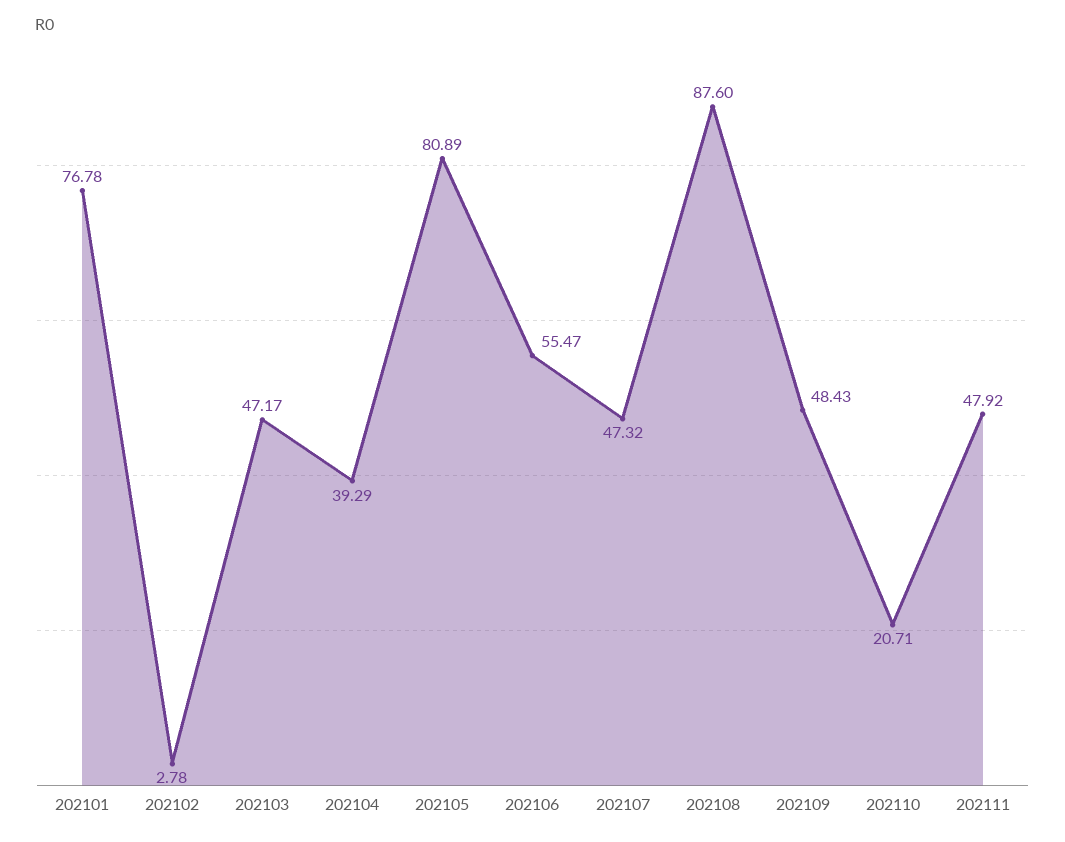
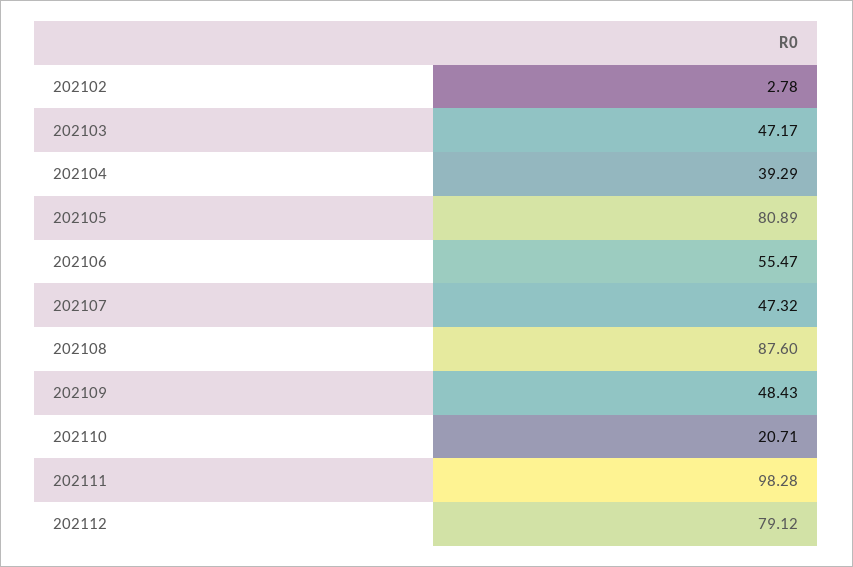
202101: 76.78 -> none
202111: 47.92 -> 98.28
202112: none -> 79.12

